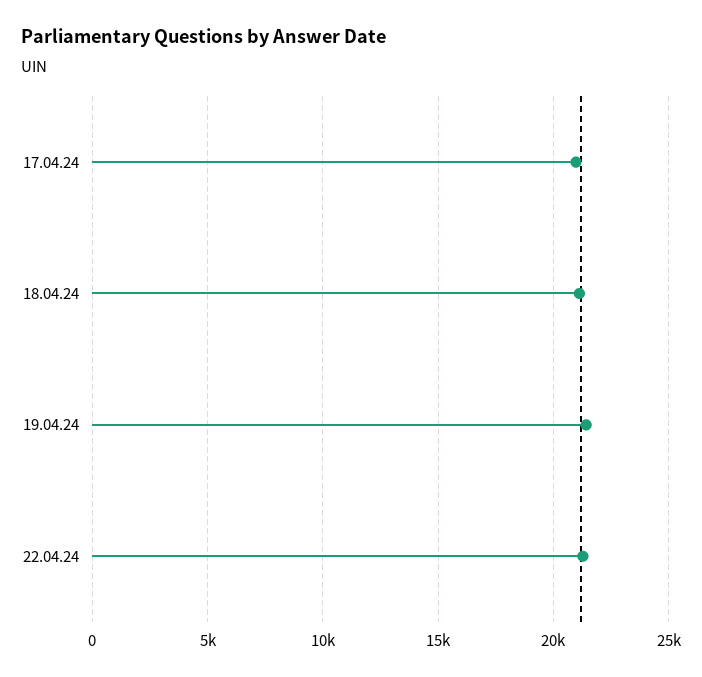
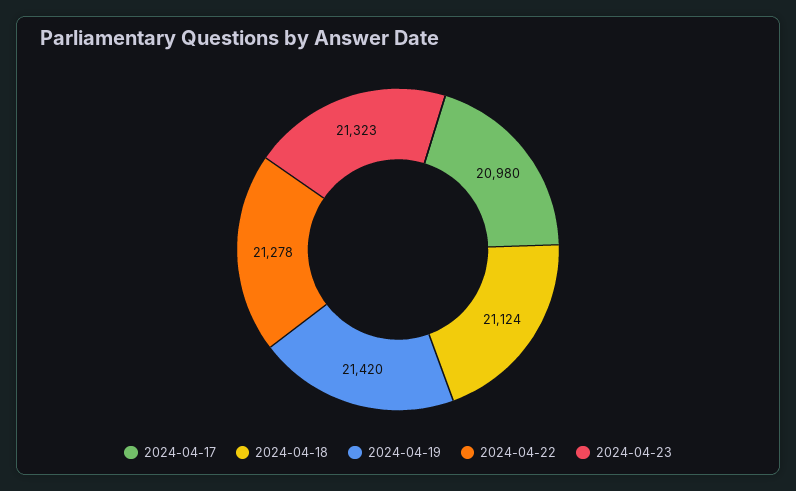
2024-04-23: none -> 21323

